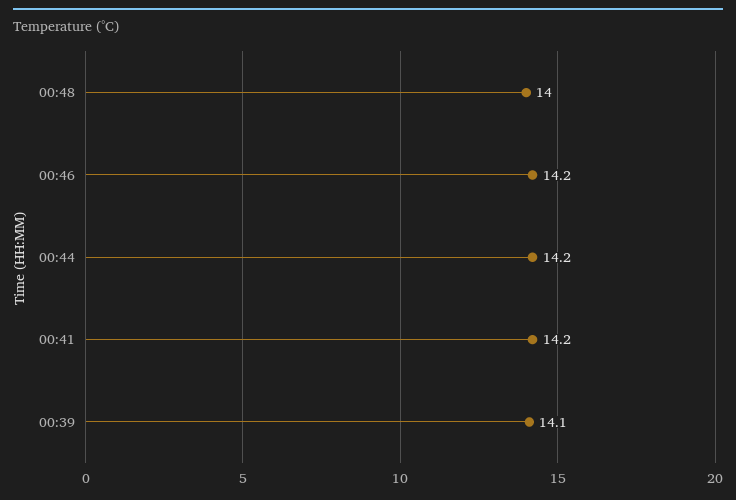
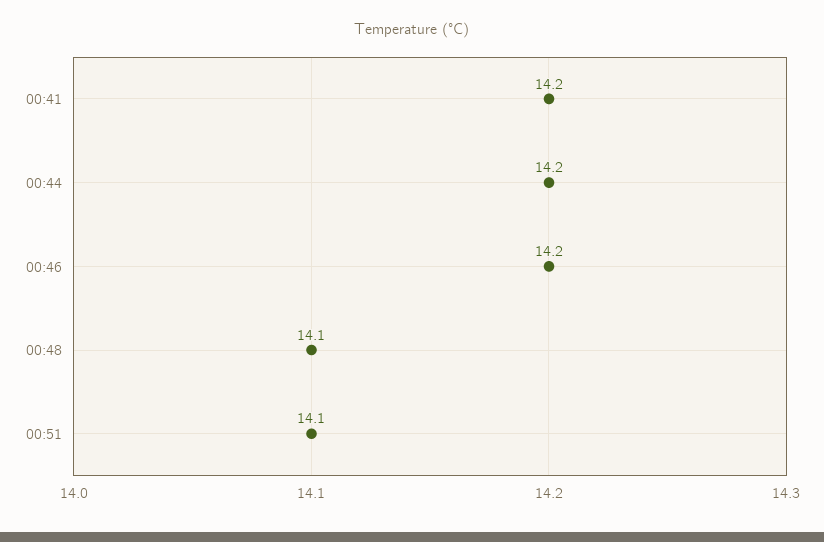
00:48: 14 -> 14.1
00:39: 14.1 -> none
00:51: none -> 14.1

